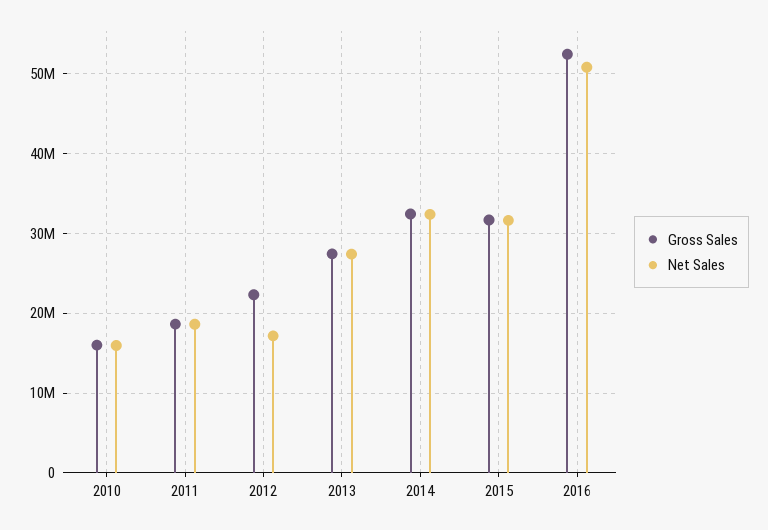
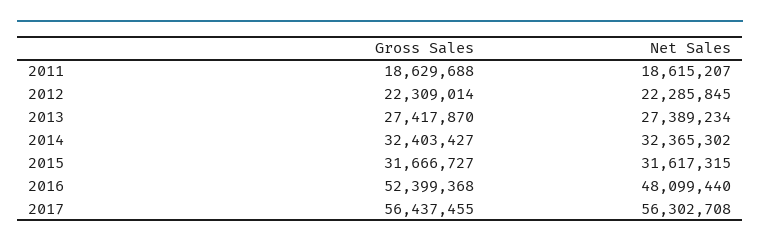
Gross Sales, 2010: 16000000 -> none
Net Sales, 2010: 16000000 -> none
Net Sales, 2012: 17000000 -> 22285845
Net Sales, 2016: 51000000 -> 48099440
Gross Sales, 2017: none -> 56437455
Net Sales, 2017: none -> 56302708

